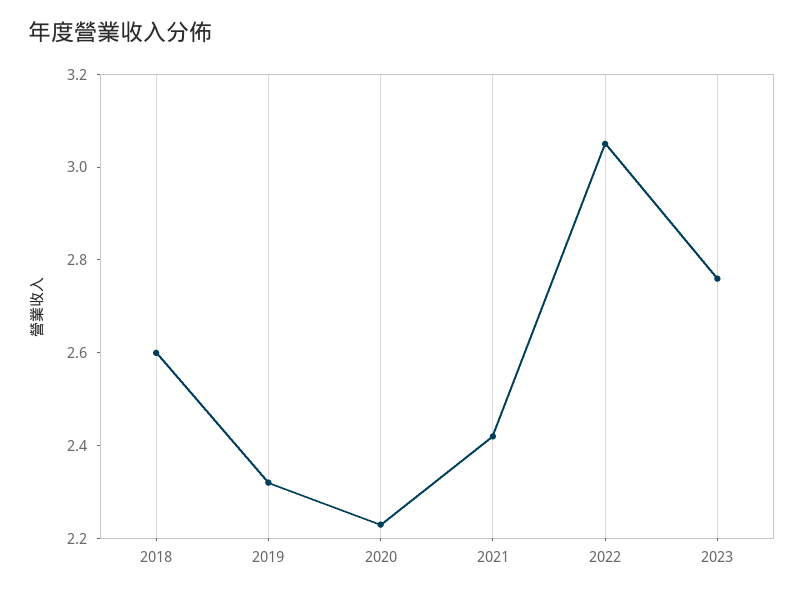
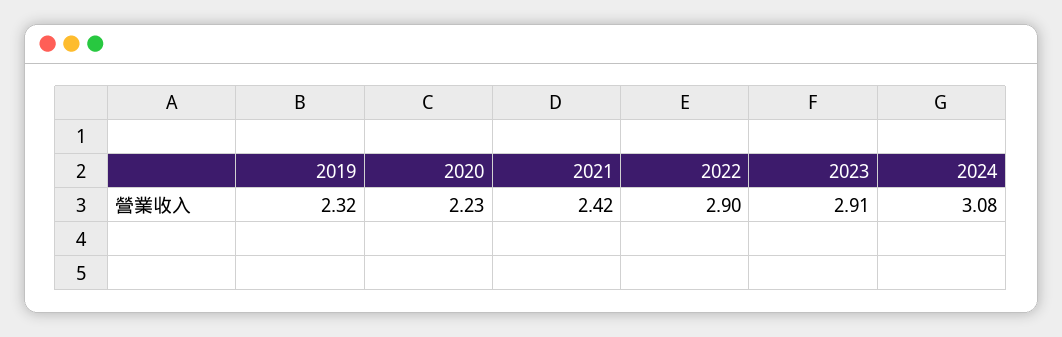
2018: 2.6 -> none
2022: 3.05 -> 2.9
2023: 2.75 -> 2.91
2024: none -> 3.08

